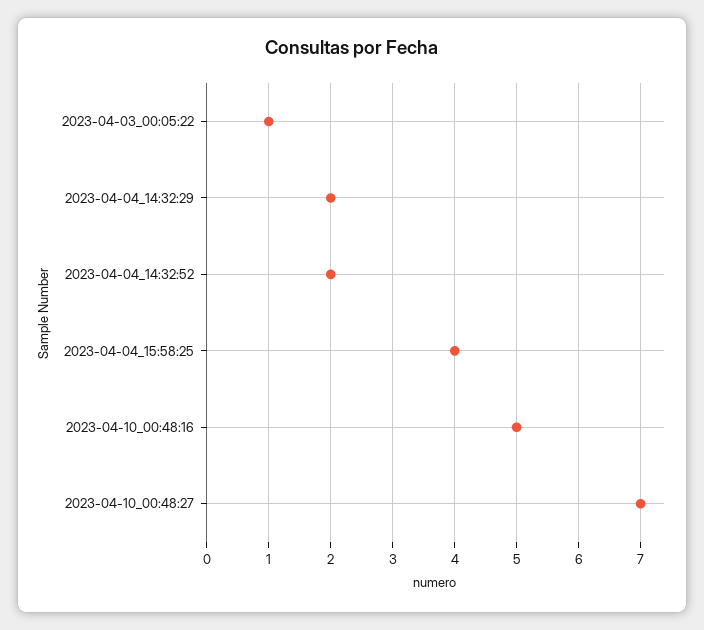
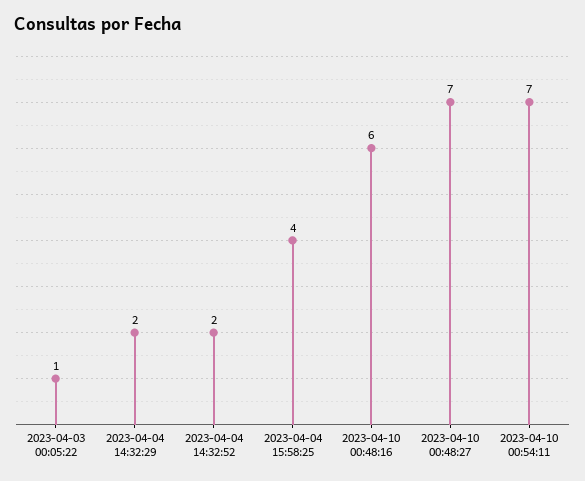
2023-04-10_00:48:16: 5 -> 6
2023-04-10 00:54:11: none -> 7

